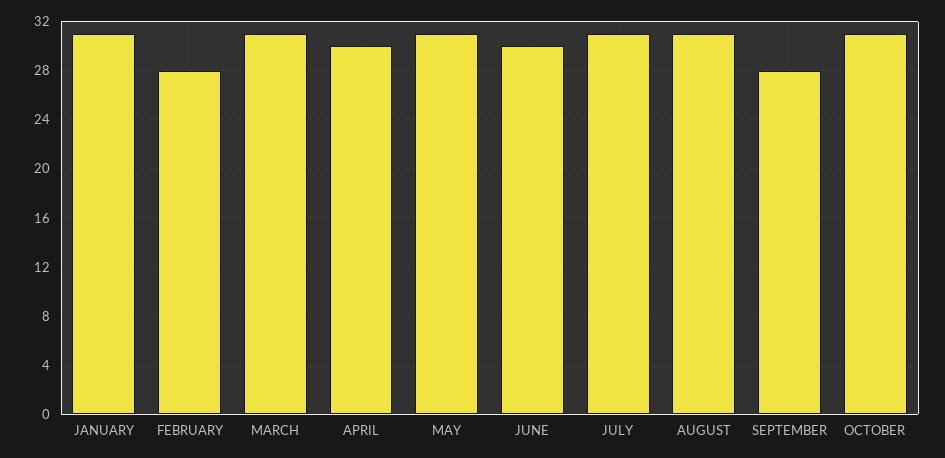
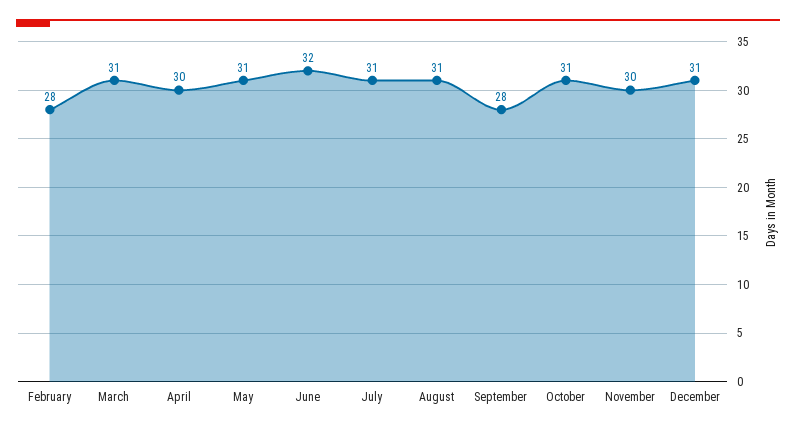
JANUARY: 31 -> none
JUNE: 30 -> 32
November: none -> 30
December: none -> 31

